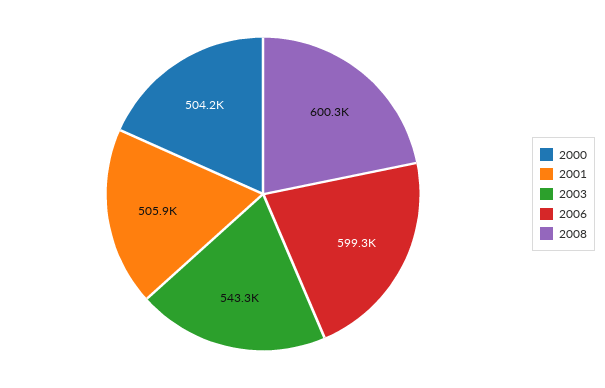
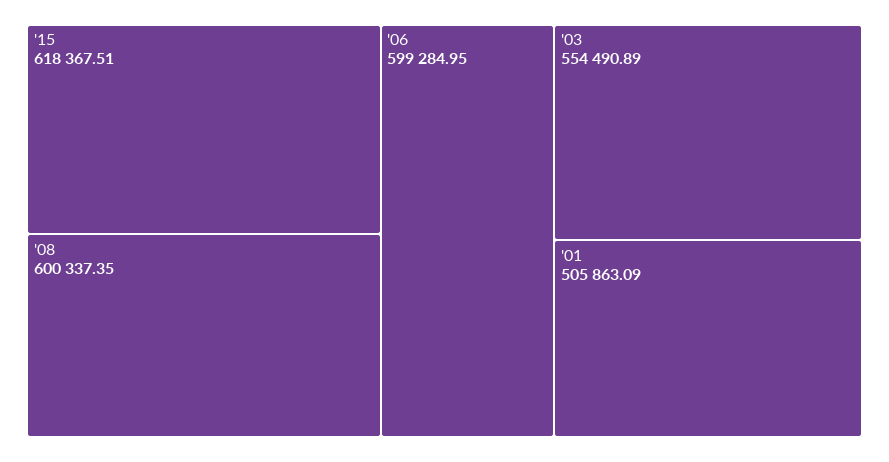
2000: 504200 -> none
2003: 543300 -> 554490.89
'15: none -> 618367.51

